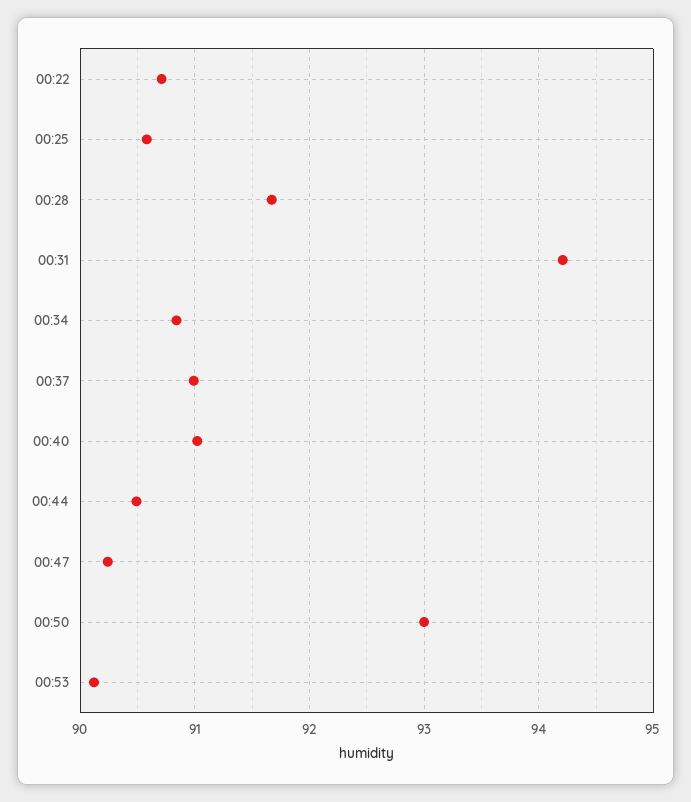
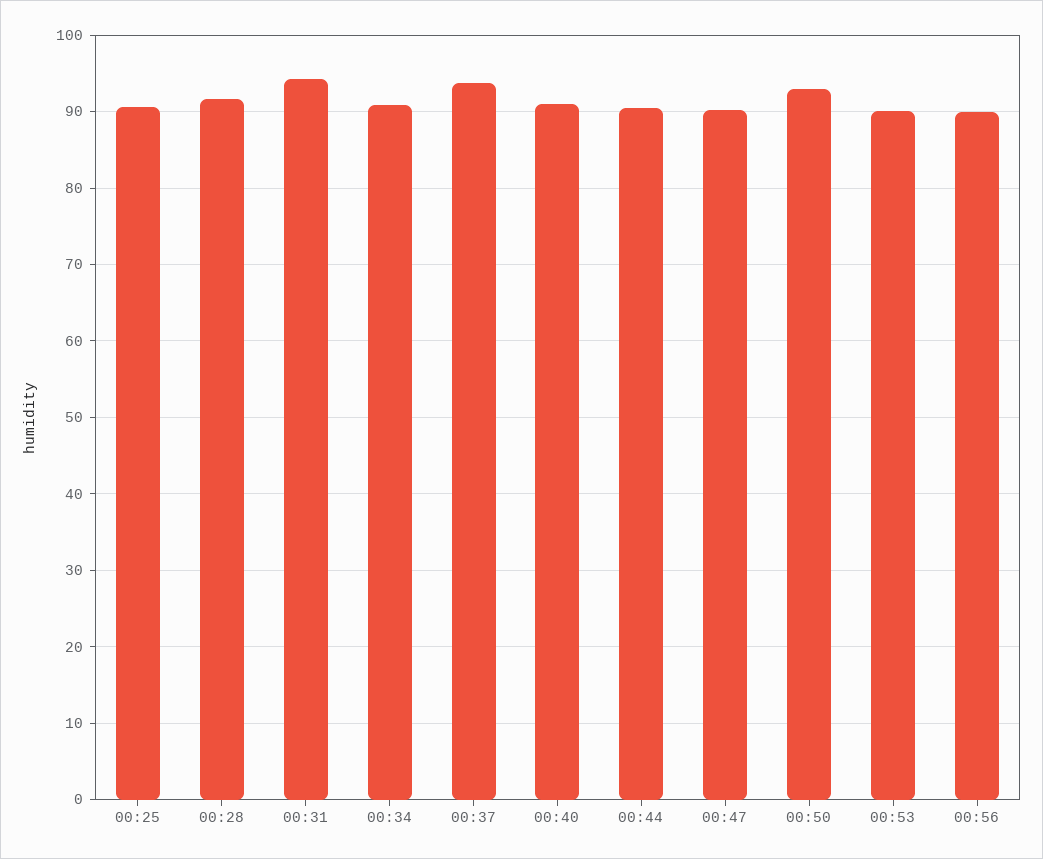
00:22: 90.7 -> none
00:37: 91 -> 94
00:56: none -> 90

